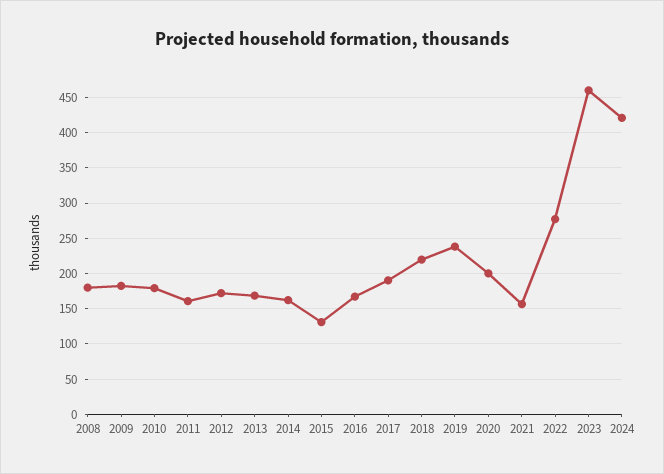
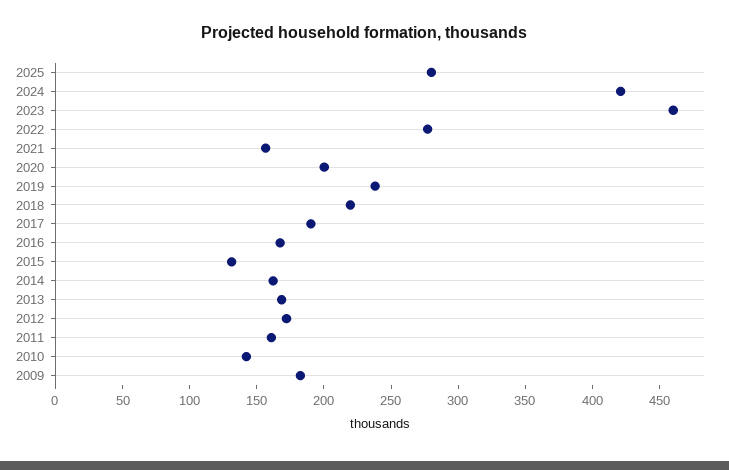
2008: 180 -> none
2010: 180 -> 140
2025: none -> 280

